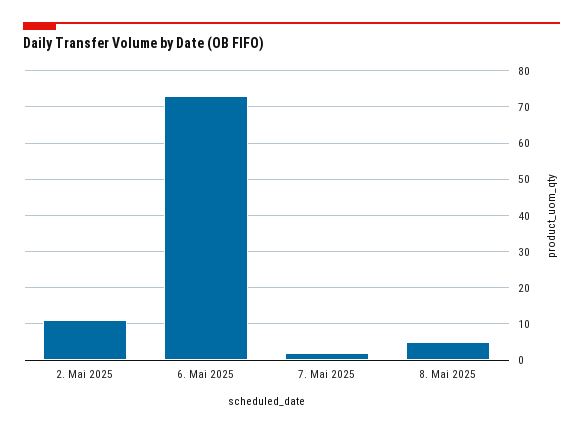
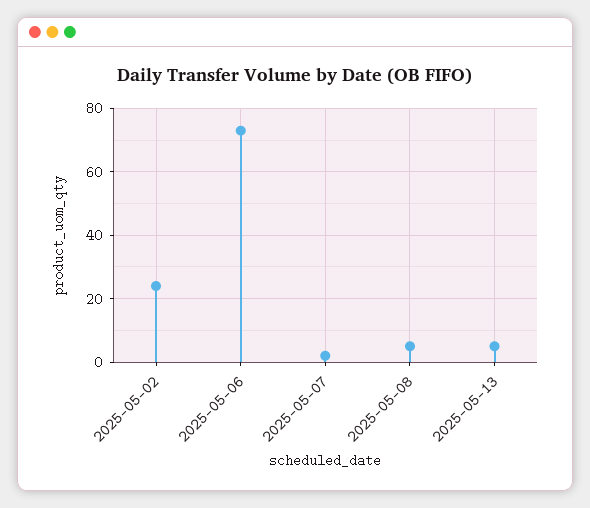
2. Mai 2025: 10 -> 25
2025-05-13: none -> 5

